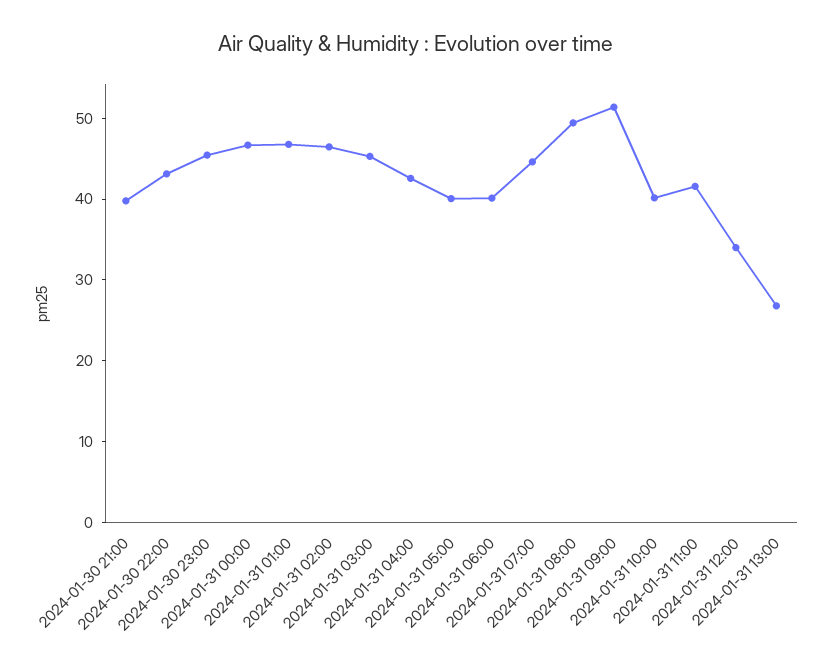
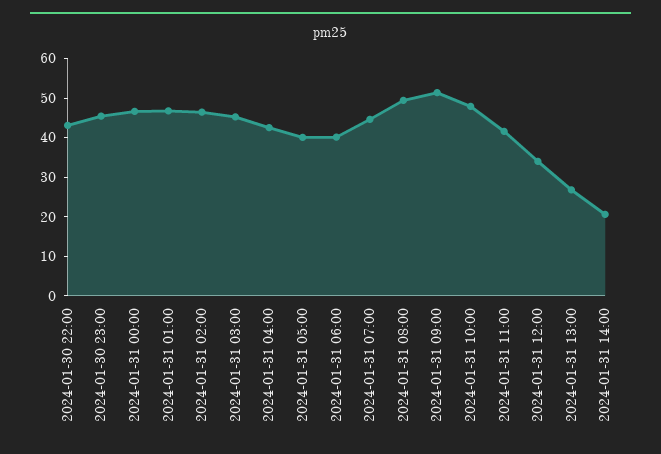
2024-01-30 21:00: 40 -> none
2024-01-31 10:00: 40 -> 47.5
2024-01-31 14:00: none -> 20

